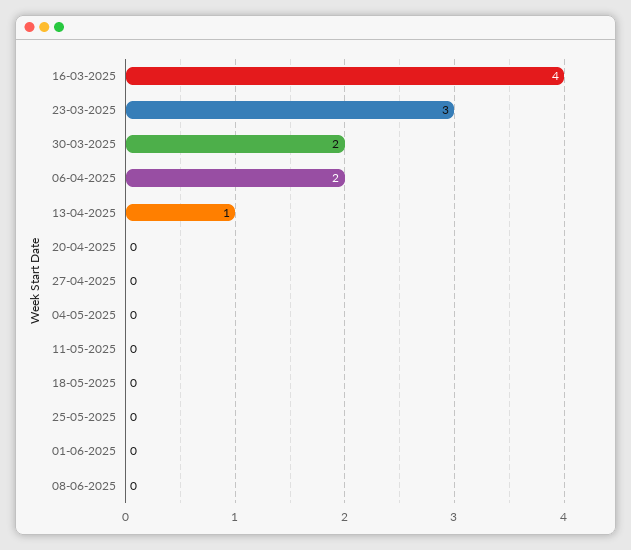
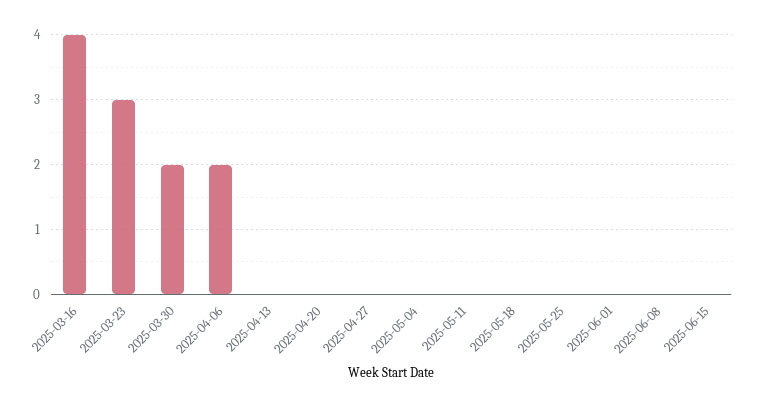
13-04-2025: 1 -> 0
2025-06-15: none -> 0

